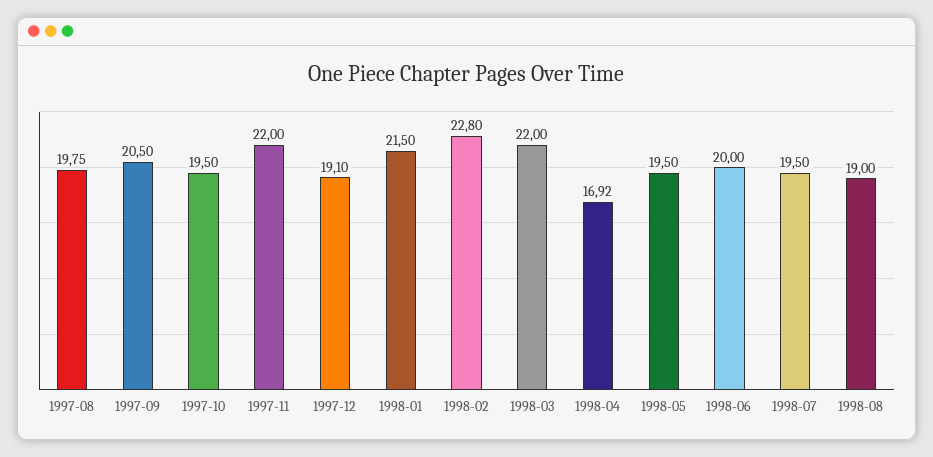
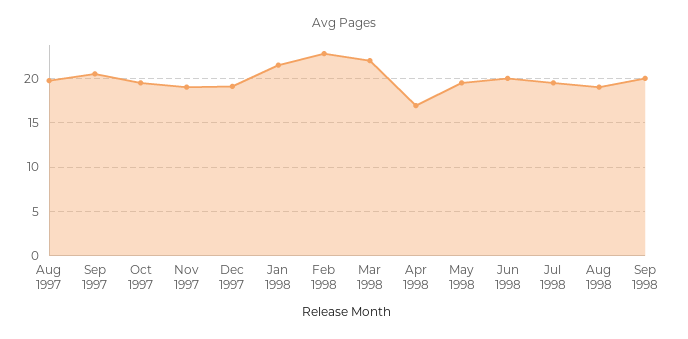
1997-11: 22 -> 19
Sep 1998: none -> 20

